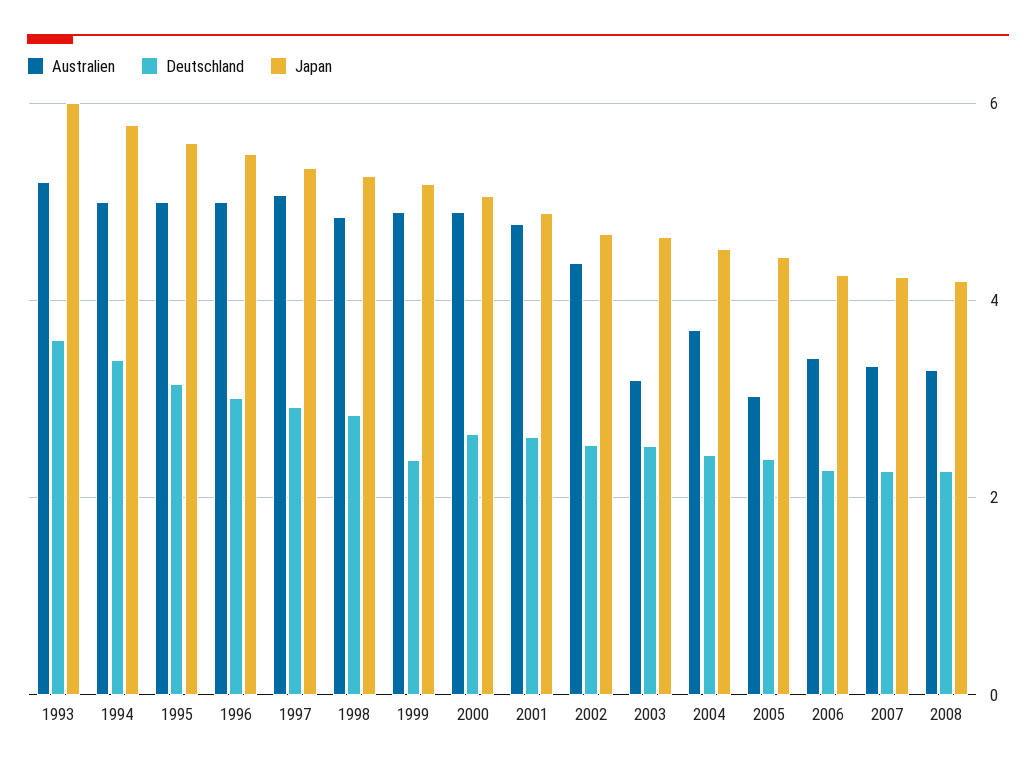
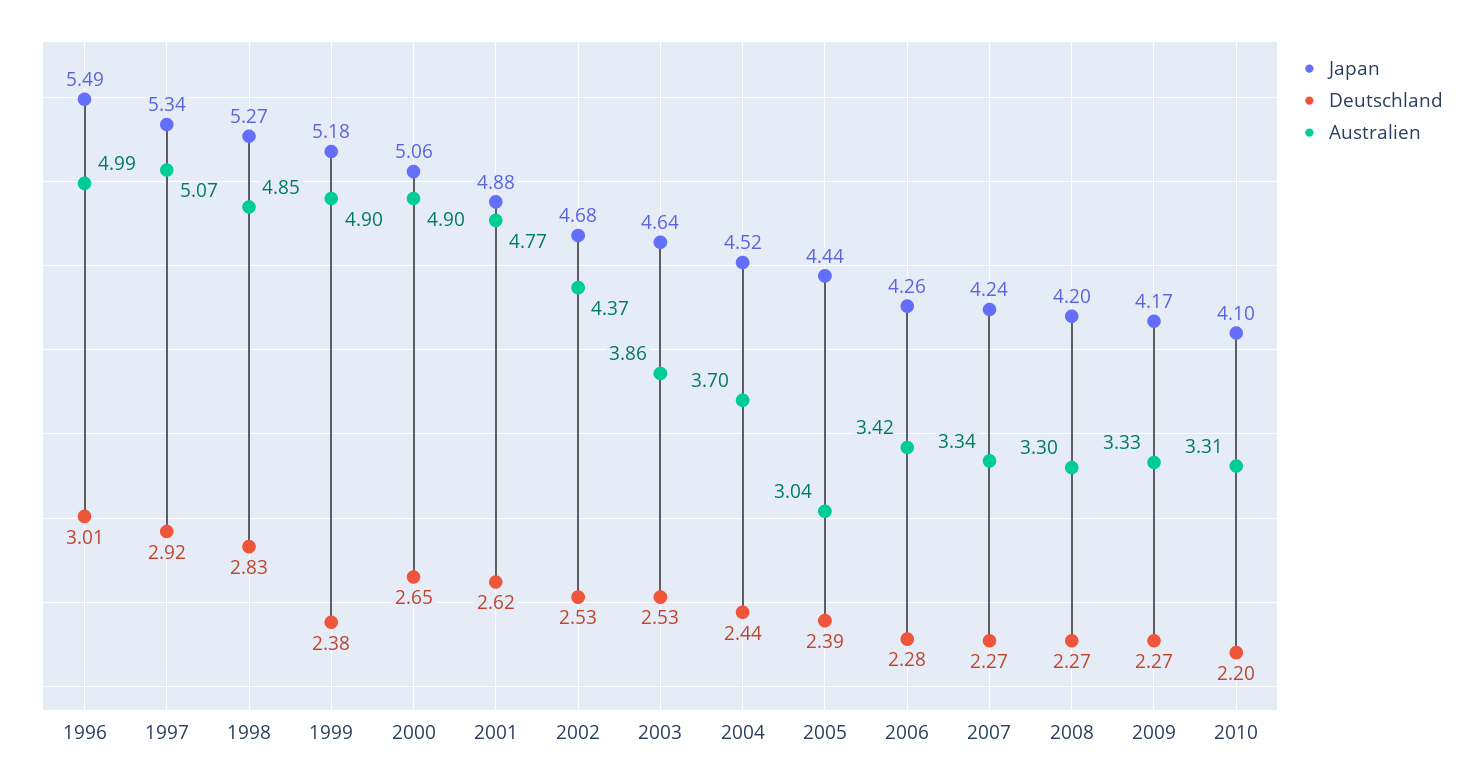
Australien, 1993: 5.2 -> none
Deutschland, 1993: 3.6 -> none
Japan, 1993: 6 -> none
Australien, 1994: 5 -> none
Deutschland, 1994: 3.4 -> none
Japan, 1994: 5.8 -> none
Australien, 1995: 5 -> none
Deutschland, 1995: 3.2 -> none
Japan, 1995: 5.6 -> none
Australien, 2003: 3.2 -> 3.86
Japan, 2009: none -> 4.17
Deutschland, 2009: none -> 2.27
Australien, 2009: none -> 3.33
Japan, 2010: none -> 4.1
Deutschland, 2010: none -> 2.2
Australien, 2010: none -> 3.31

